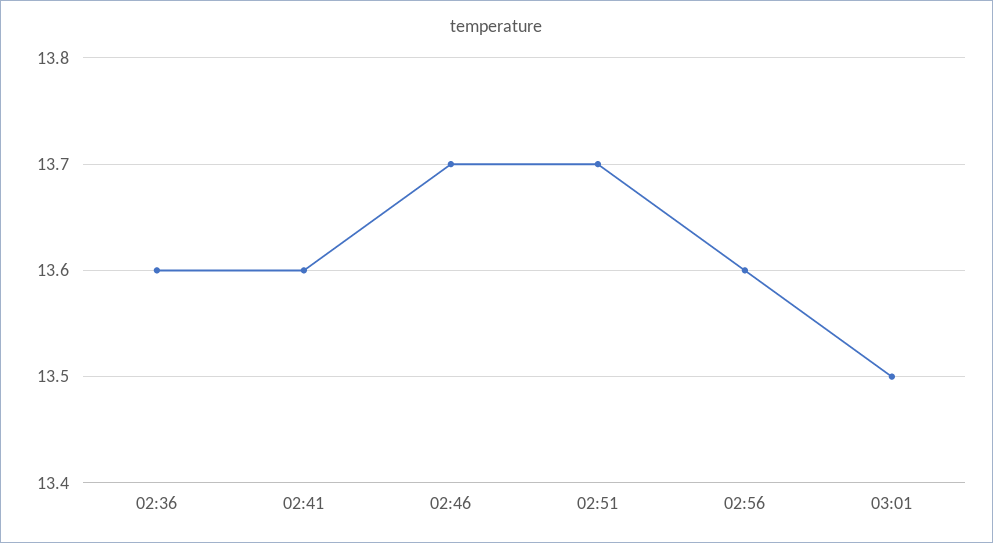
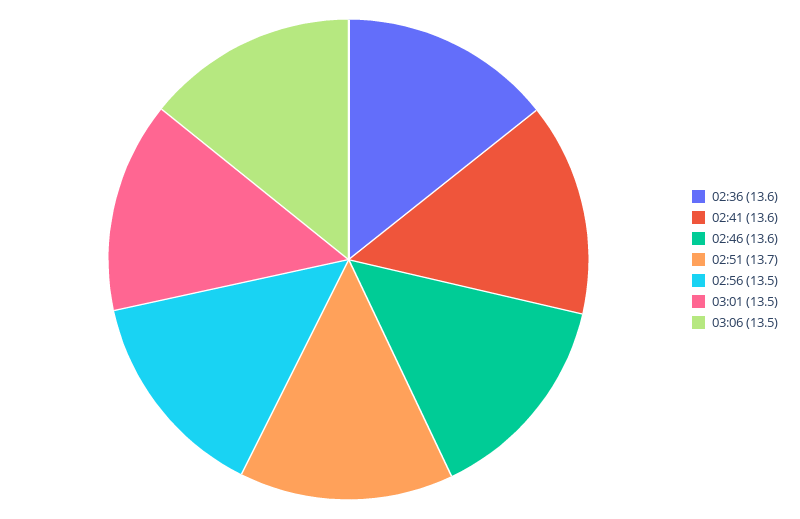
02:46: 13.7 -> 13.6
02:56: 13.6 -> 13.5
03:06: none -> 13.5

